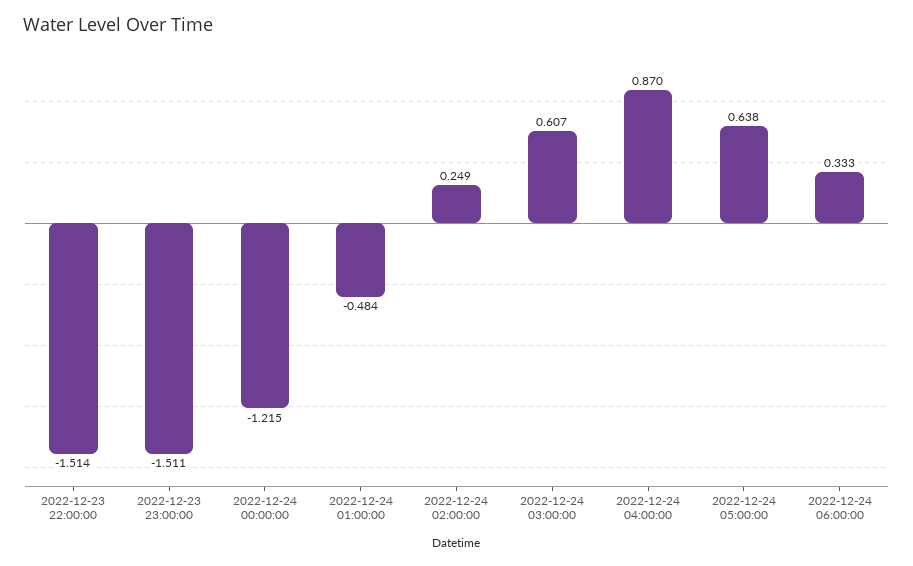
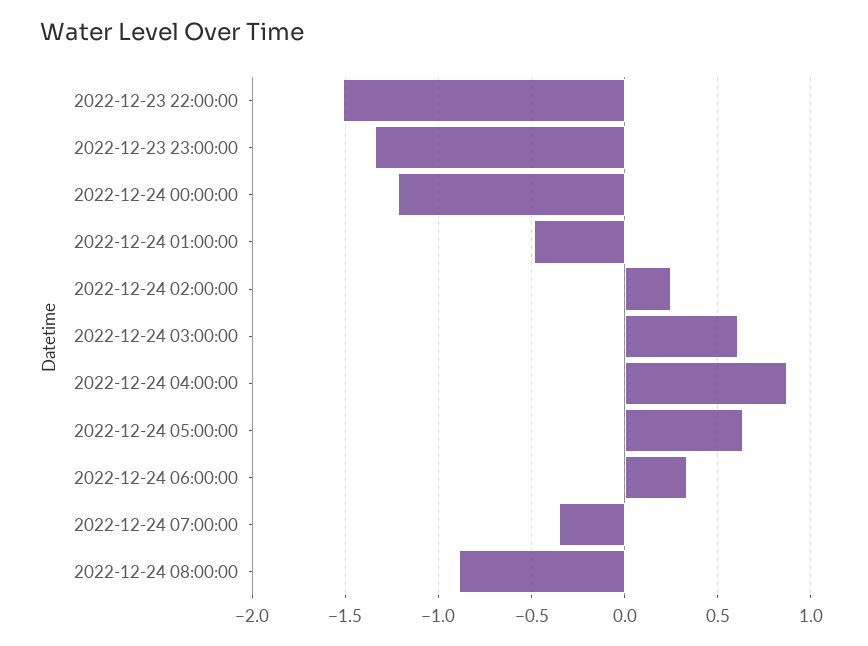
2022-12-23 23:00:00: -1.511 -> -1.35
2022-12-24 07:00:00: none -> -0.35
2022-12-24 08:00:00: none -> -0.9

